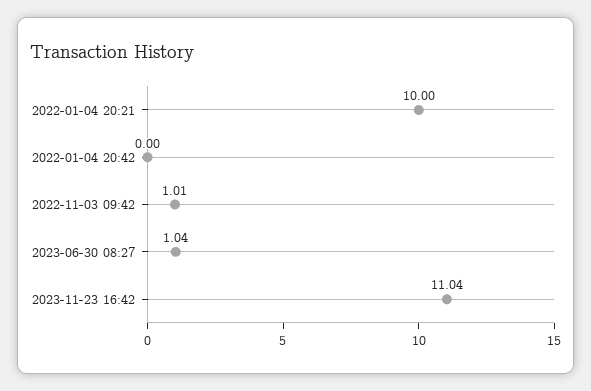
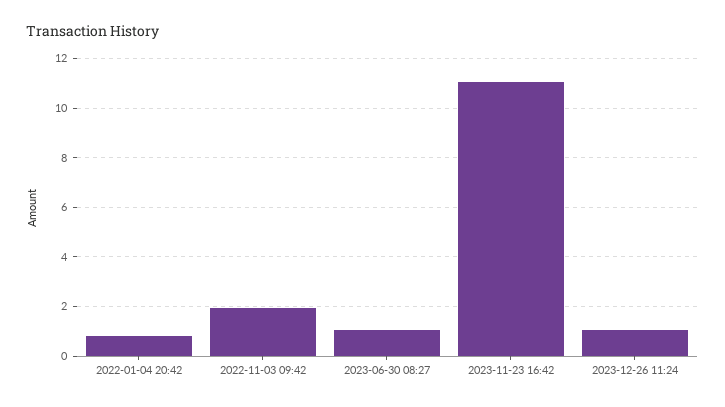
2022-01-04 20:21: 10 -> none
2022-01-04 20:42: 0 -> 0.75
2022-11-03 09:42: 1.01 -> 2
2023-12-26 11:24: none -> 1

